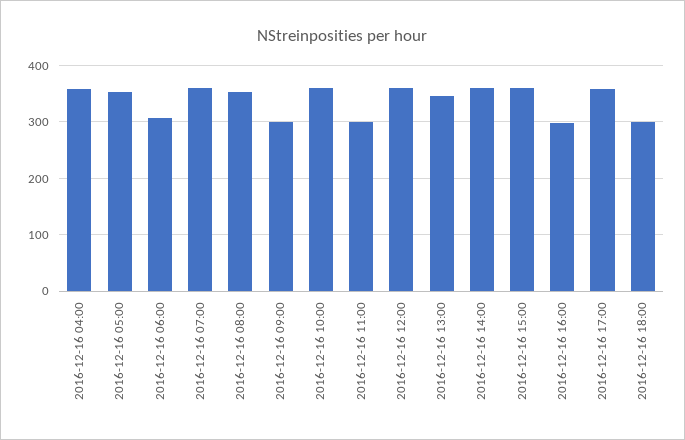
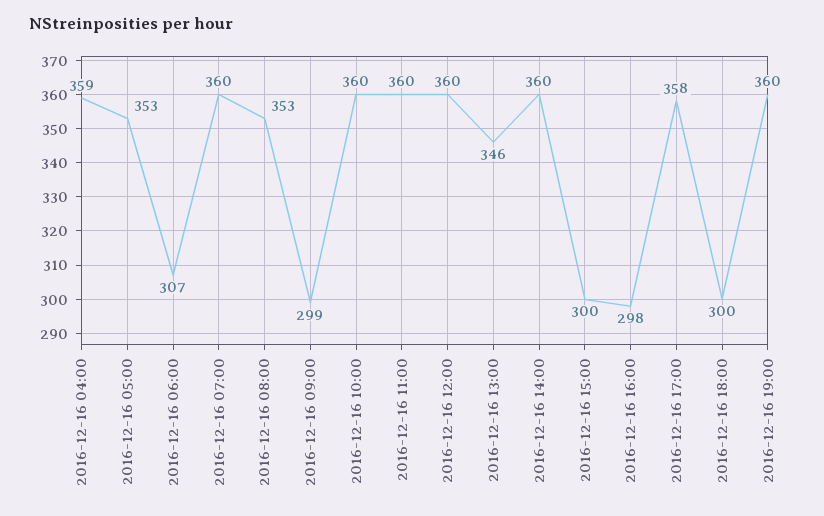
2016-12-16 11:00: 300 -> 360
2016-12-16 15:00: 360 -> 300
2016-12-16 19:00: none -> 360

